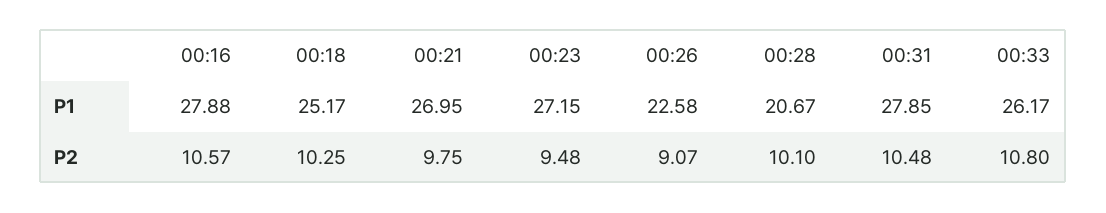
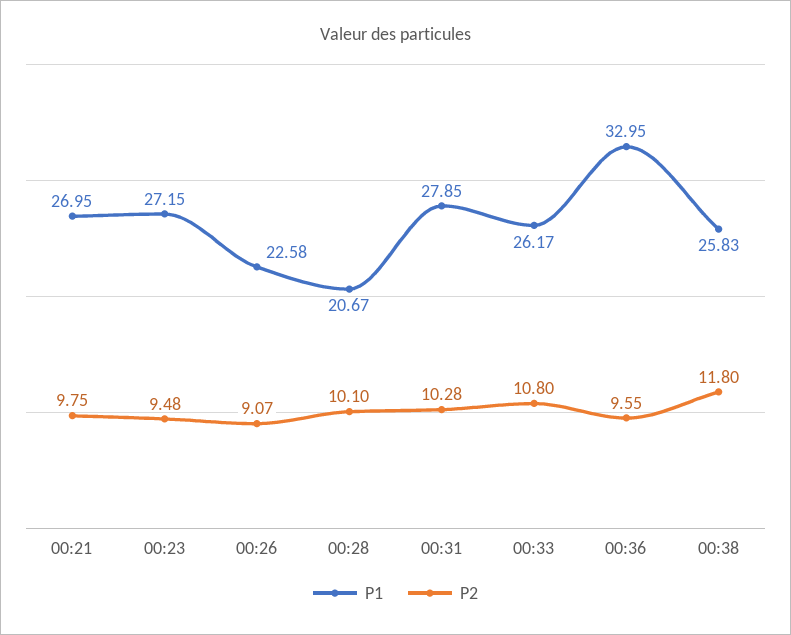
P1, 00:16: 27.88 -> none
P1, 00:18: 25.17 -> none
P2, 00:16: 10.57 -> none
P2, 00:18: 10.25 -> none
P2, 00:31: 10.48 -> 10.28
P1, 00:36: none -> 32.95
P2, 00:36: none -> 9.55
P1, 00:38: none -> 25.83
P2, 00:38: none -> 11.8

